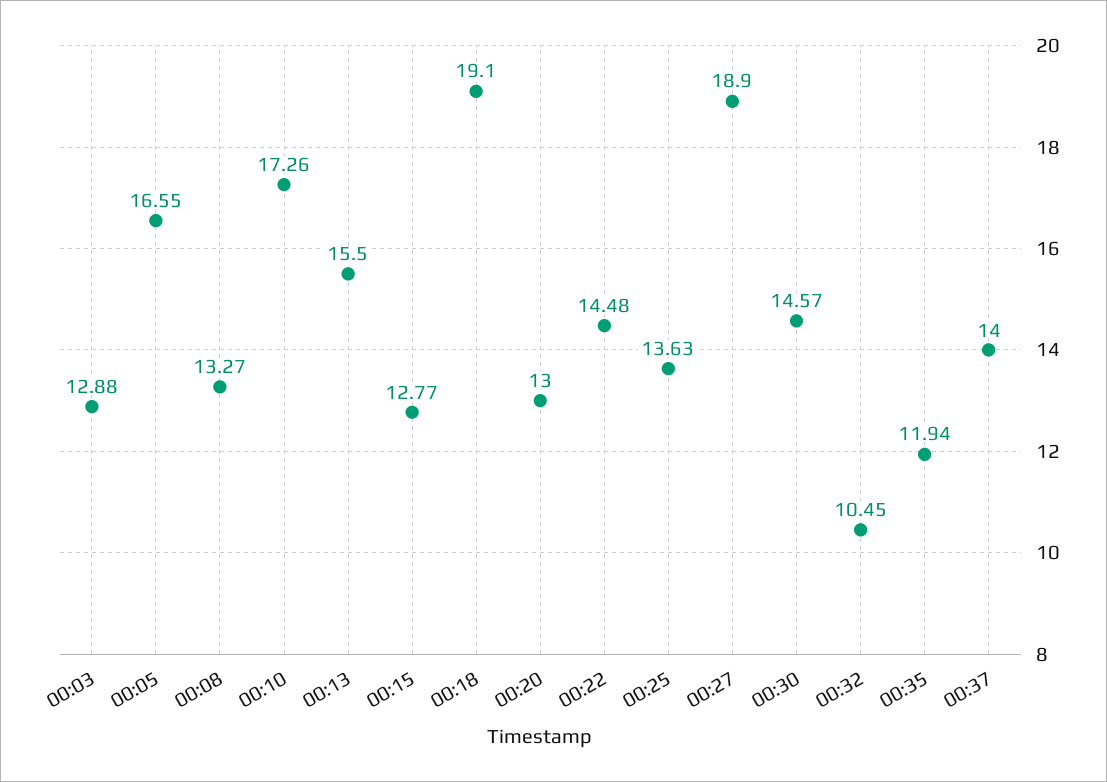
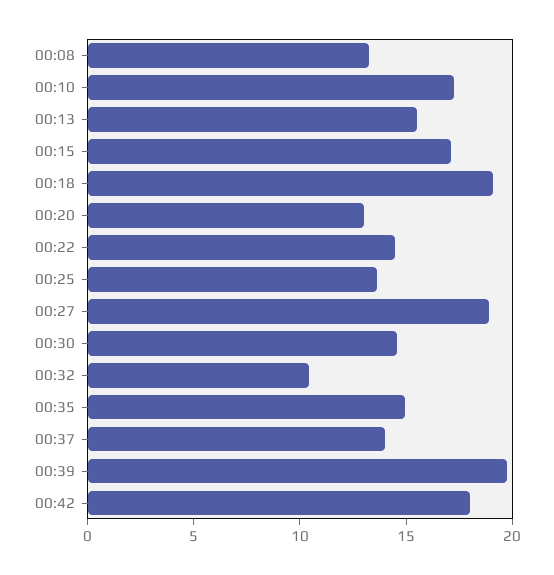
00:03: 12.88 -> none
00:05: 16.55 -> none
00:15: 12.77 -> 17
00:35: 11.94 -> 15
00:39: none -> 20
00:42: none -> 18

